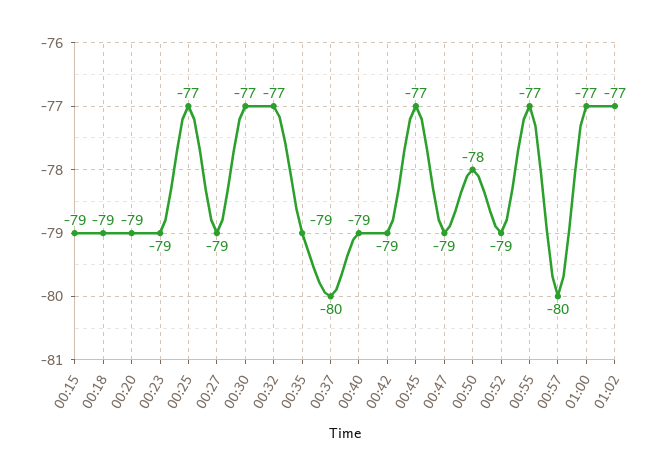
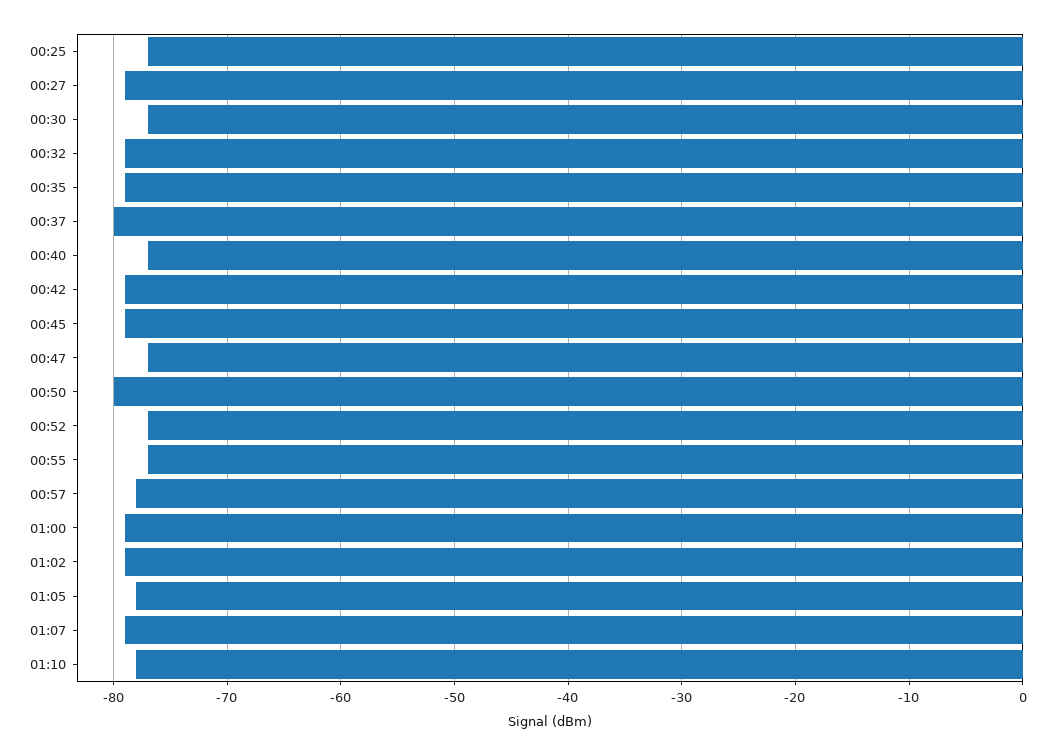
00:15: -79 -> none
00:18: -79 -> none
00:20: -79 -> none
00:23: -79 -> none
00:32: -77 -> -79
00:40: -79 -> -77
00:45: -77 -> -79
00:47: -79 -> -77
00:50: -78 -> -80
00:52: -79 -> -77
00:57: -80 -> -78
01:00: -77 -> -79
01:02: -77 -> -79
01:05: none -> -78
01:07: none -> -79
01:10: none -> -78

